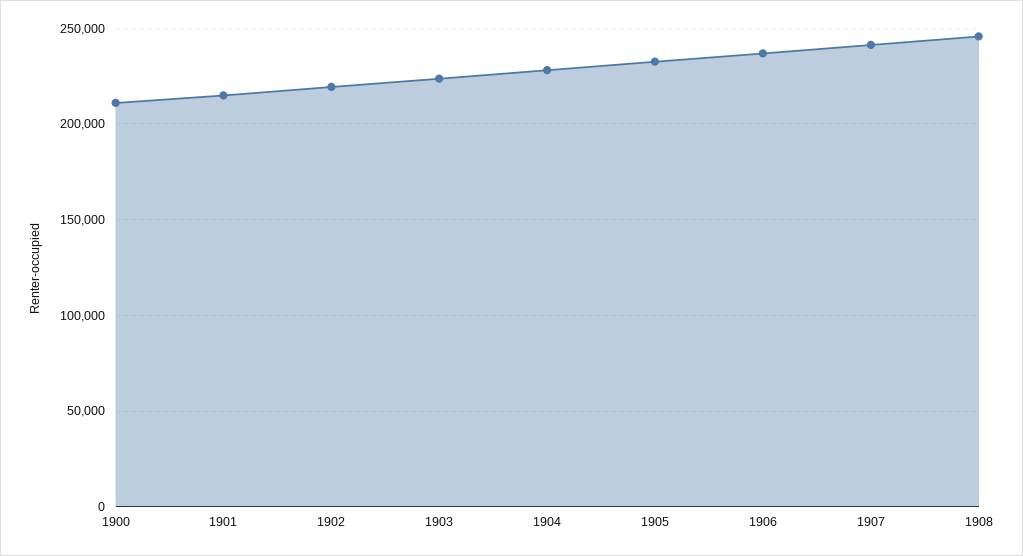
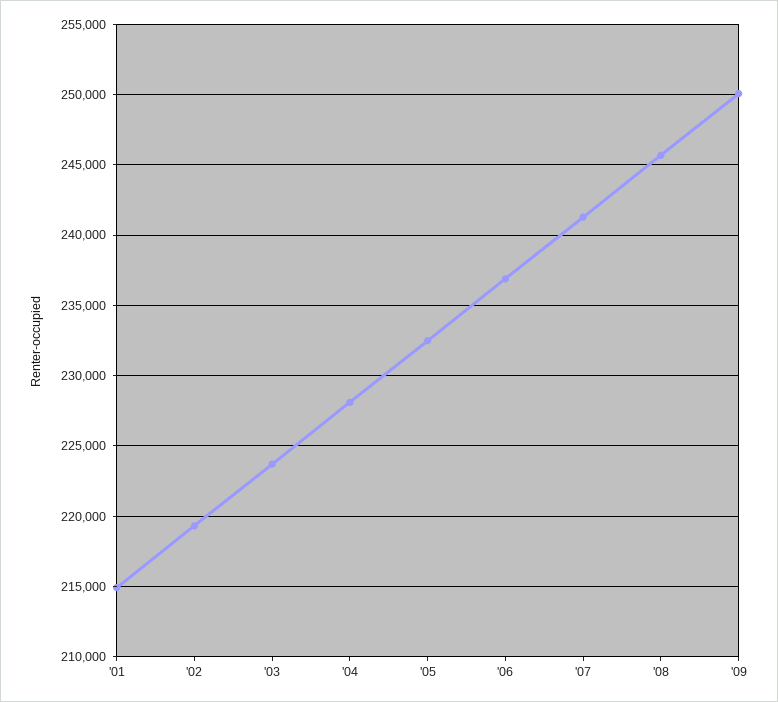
1900: 210000 -> none
'09: none -> 250000

